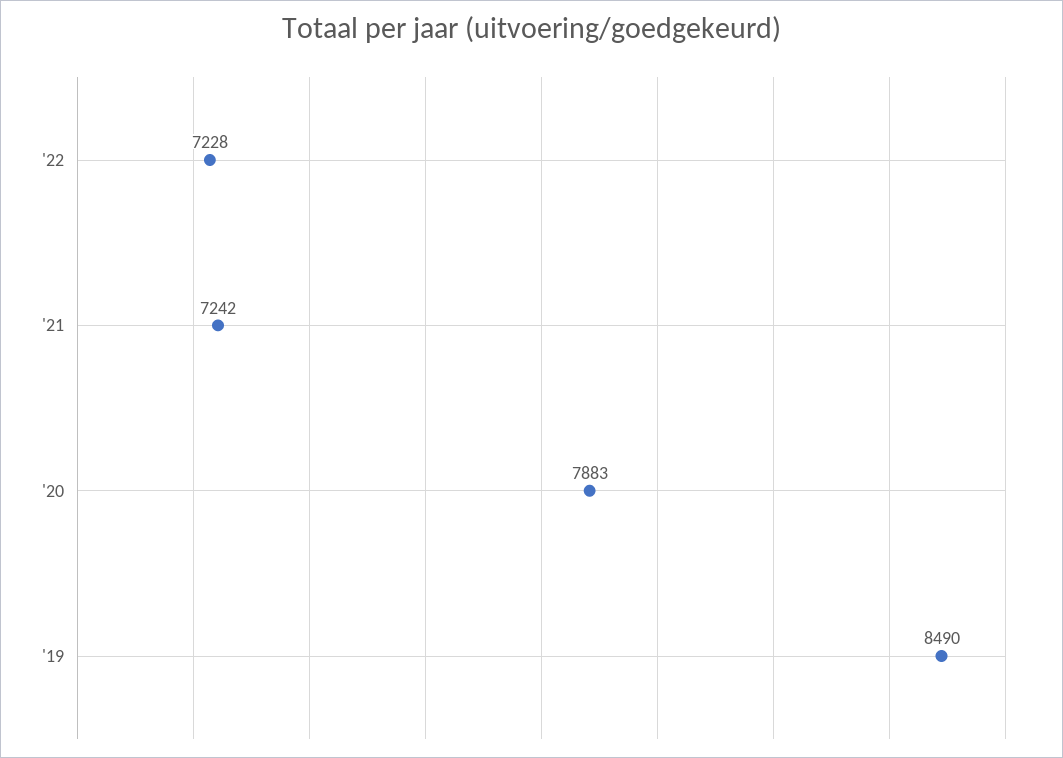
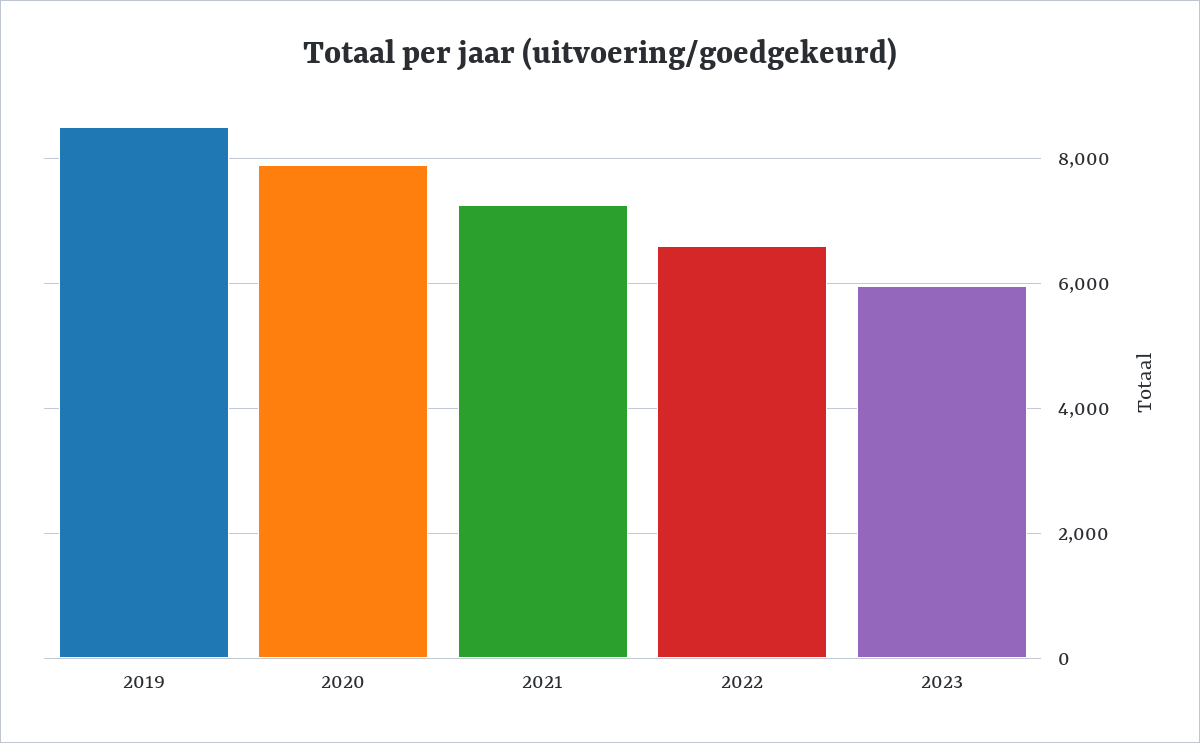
'22: 7228 -> 6600
2023: none -> 6000

